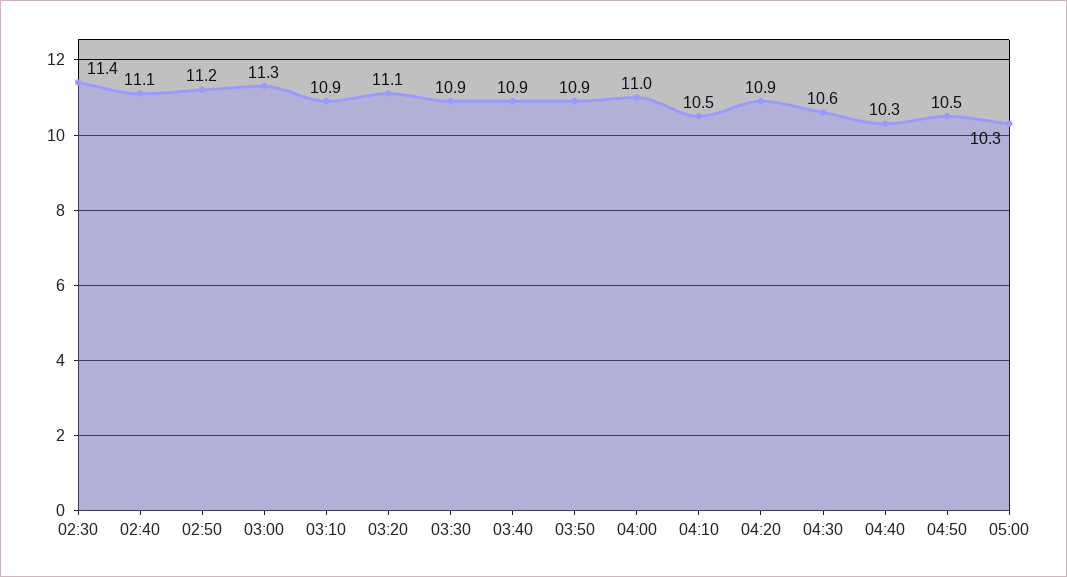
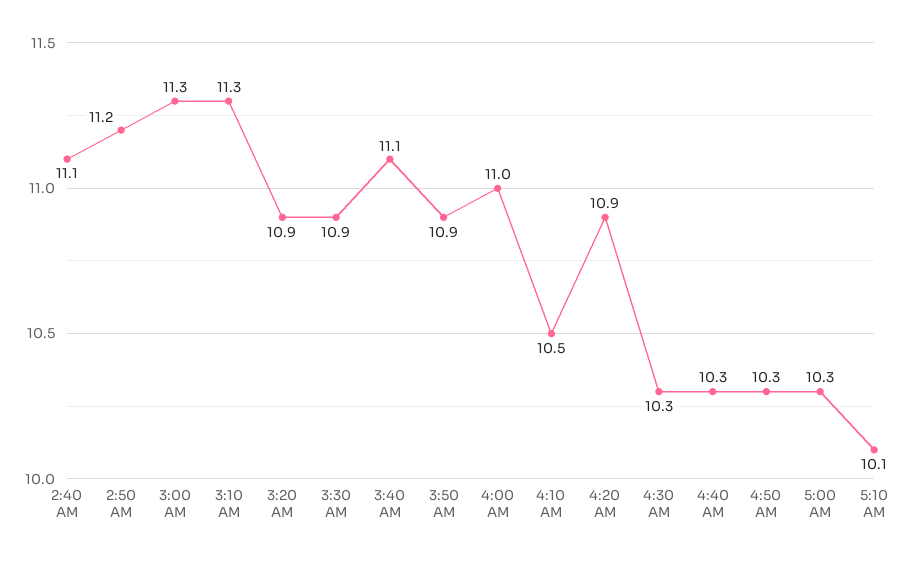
02:30: 11.4 -> none
03:10: 10.9 -> 11.3
03:20: 11.1 -> 10.9
03:40: 10.9 -> 11.1
04:30: 10.6 -> 10.3
04:50: 10.5 -> 10.3
5:10 AM: none -> 10.1

